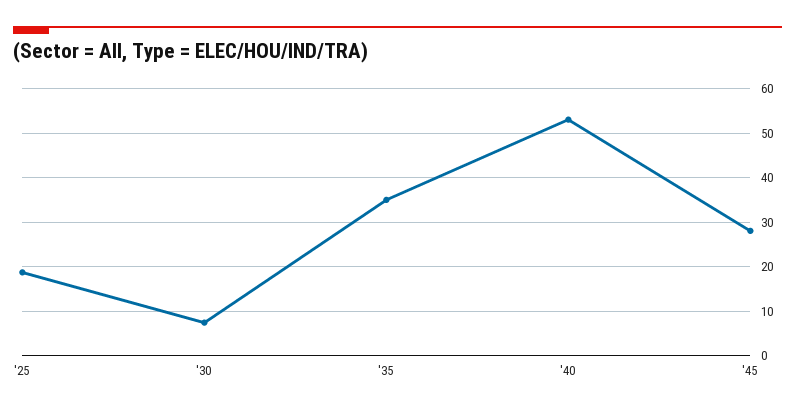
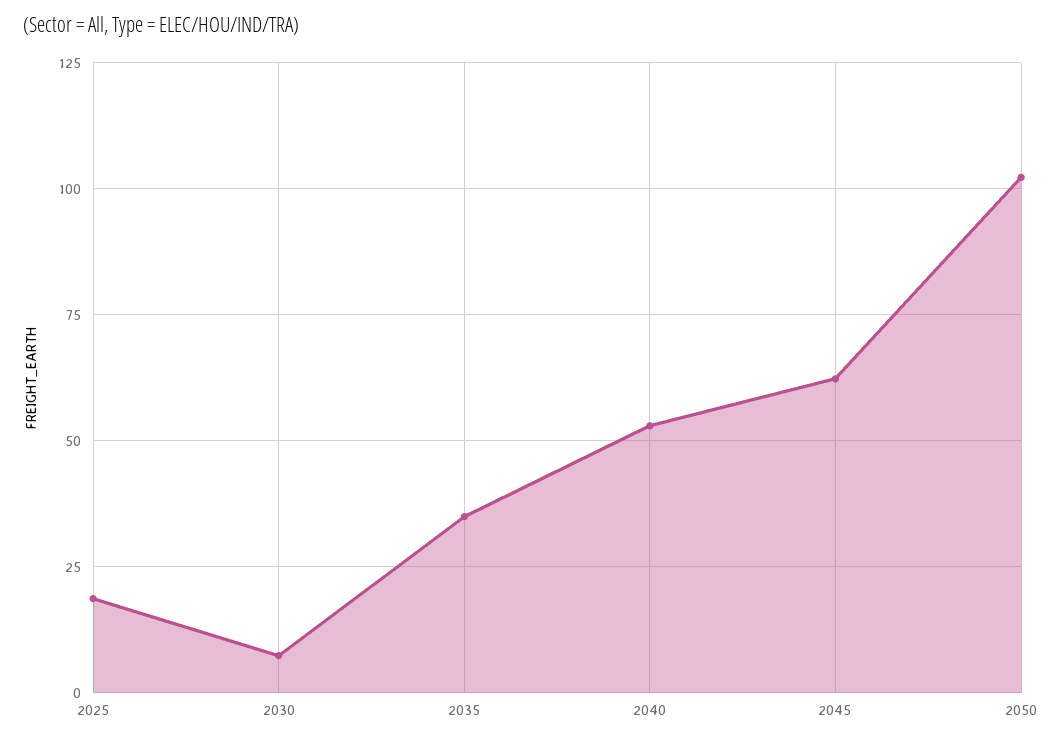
'45: 28 -> 62.5
2050: none -> 102.5

